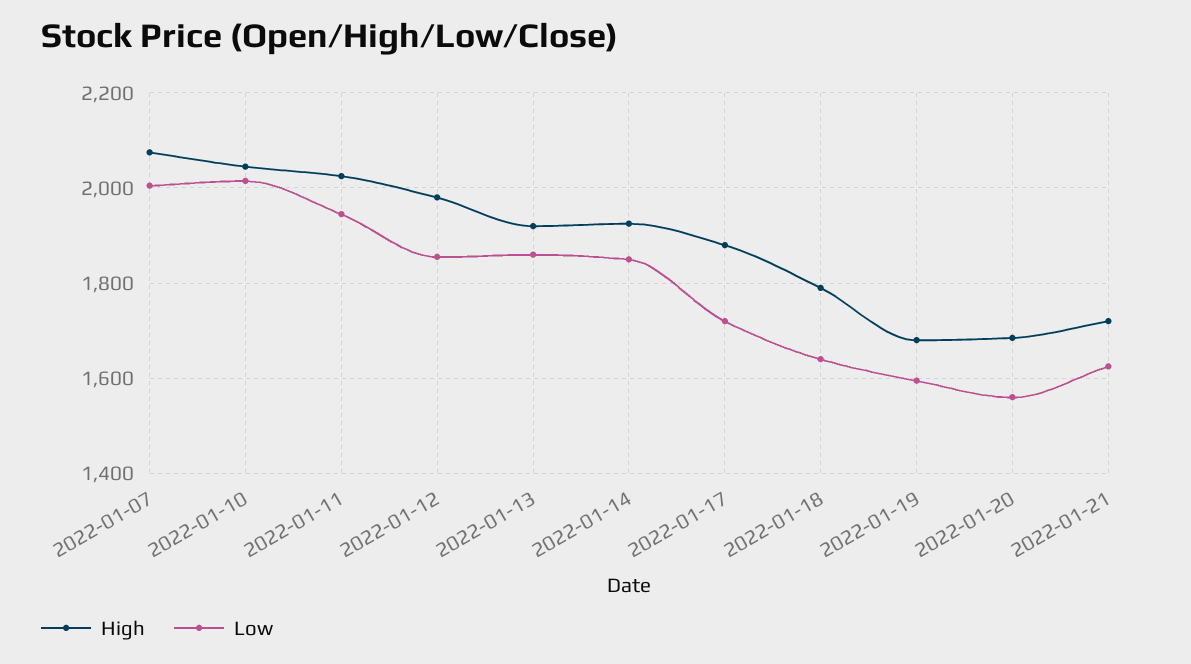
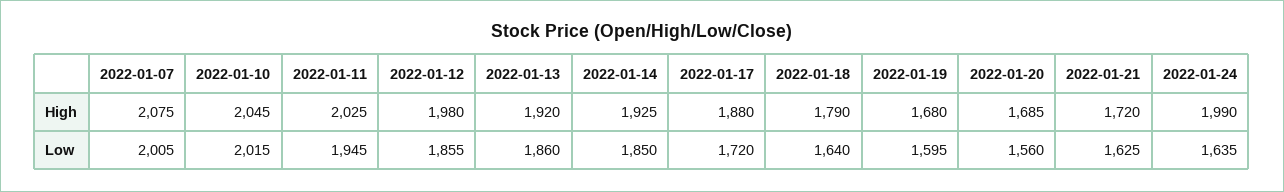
High, 2022-01-24: none -> 1990
Low, 2022-01-24: none -> 1635

